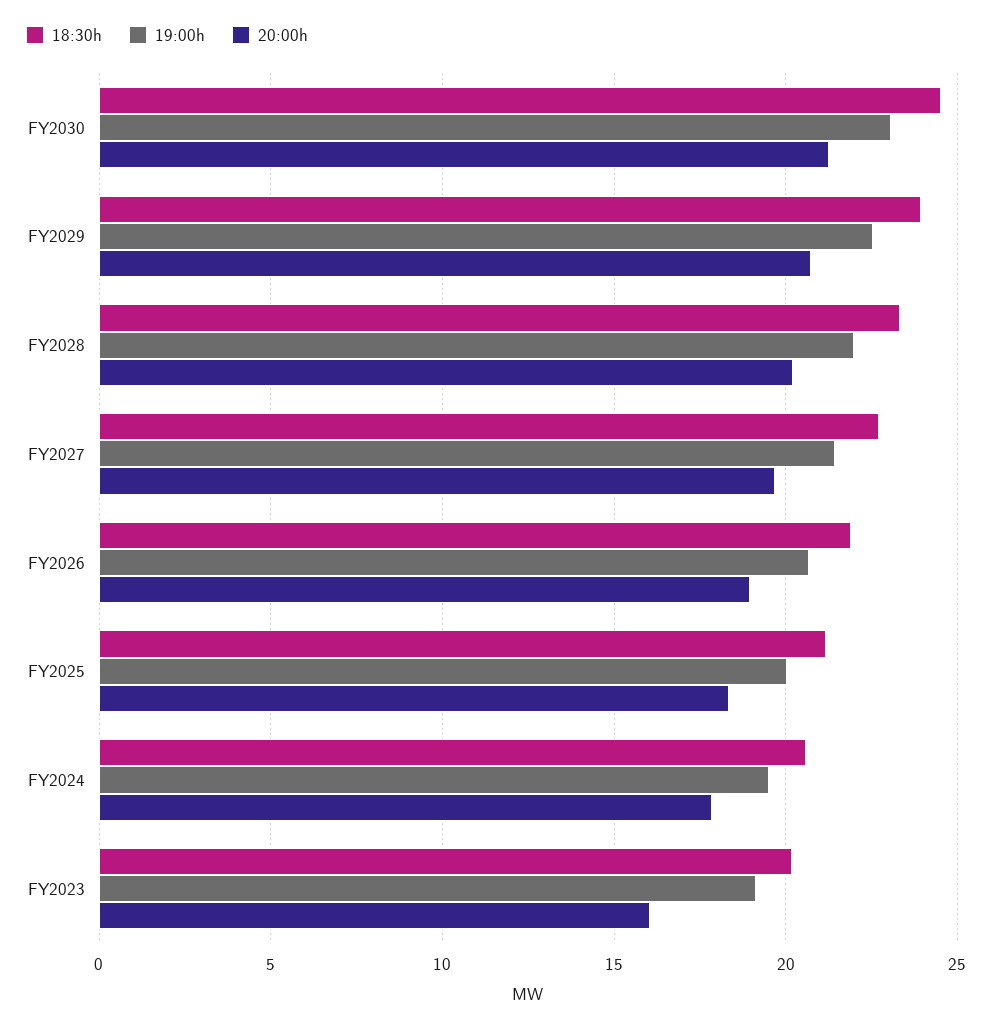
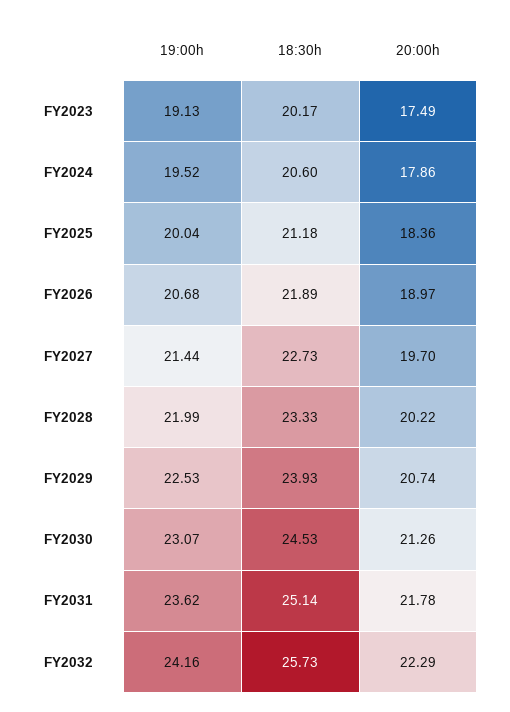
20:00h, FY2023: 16 -> 17.49
19:00h, FY2031: none -> 23.62
18:30h, FY2031: none -> 25.14
20:00h, FY2031: none -> 21.78
19:00h, FY2032: none -> 24.16
18:30h, FY2032: none -> 25.73
20:00h, FY2032: none -> 22.29

